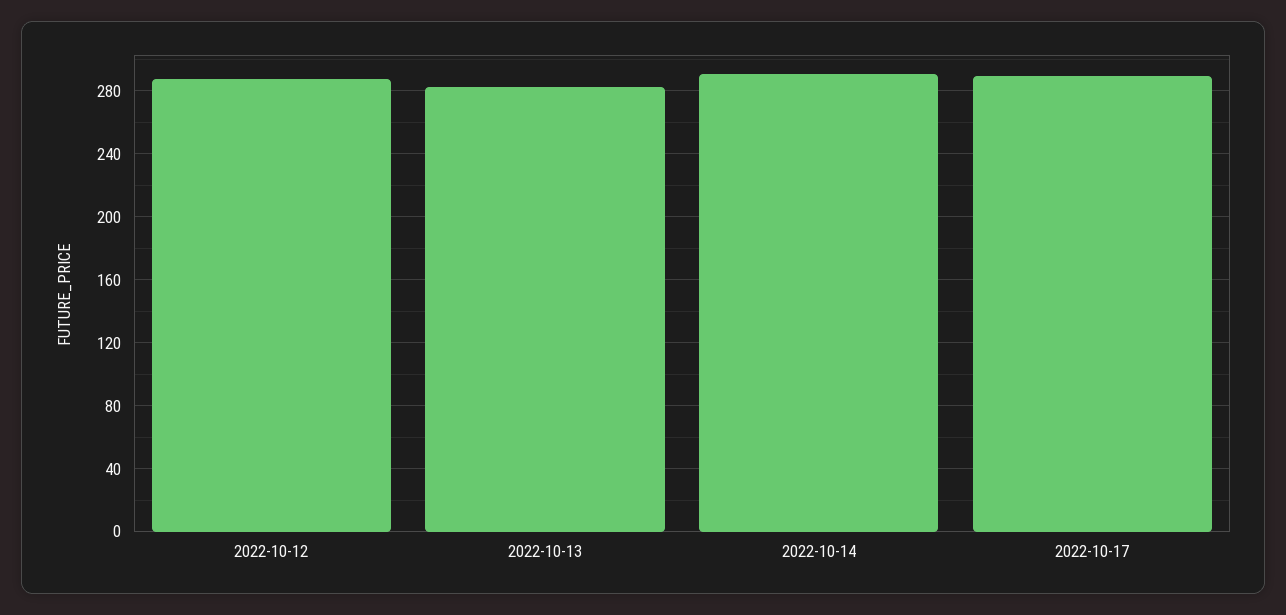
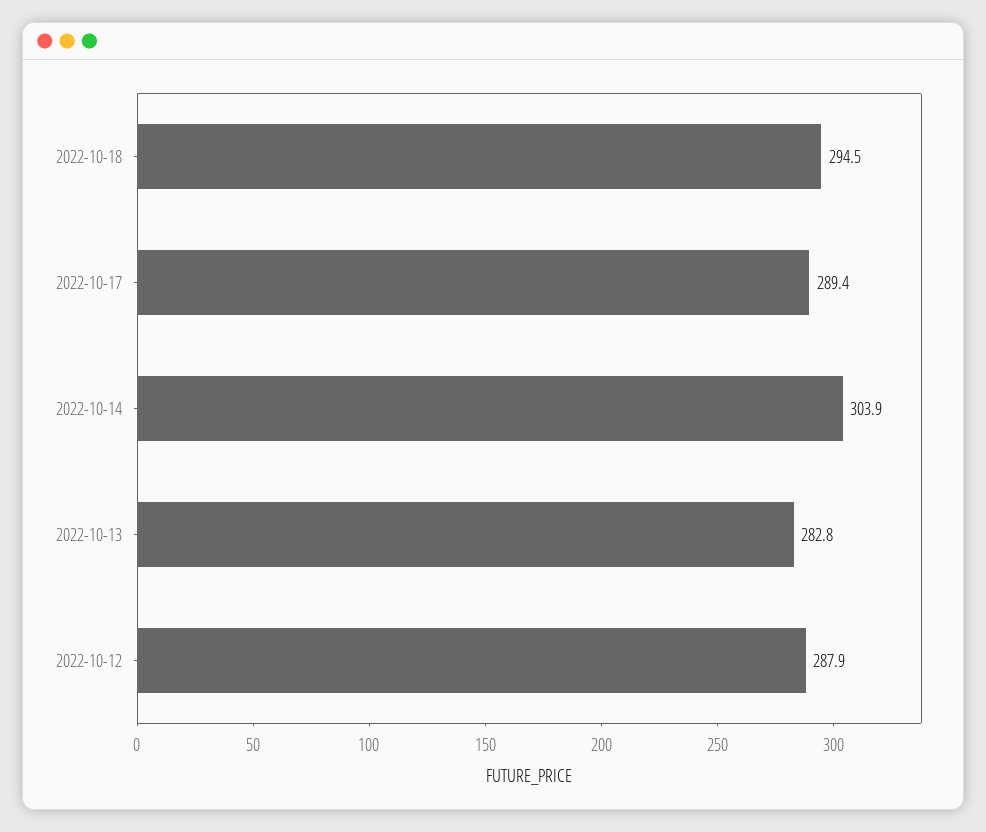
2022-10-14: 290 -> 303.9
2022-10-18: none -> 294.5

